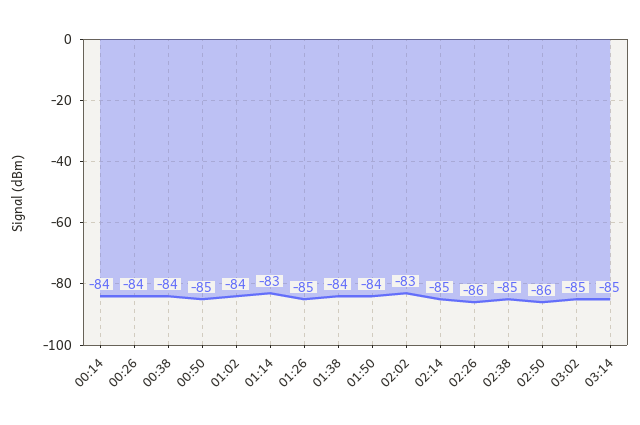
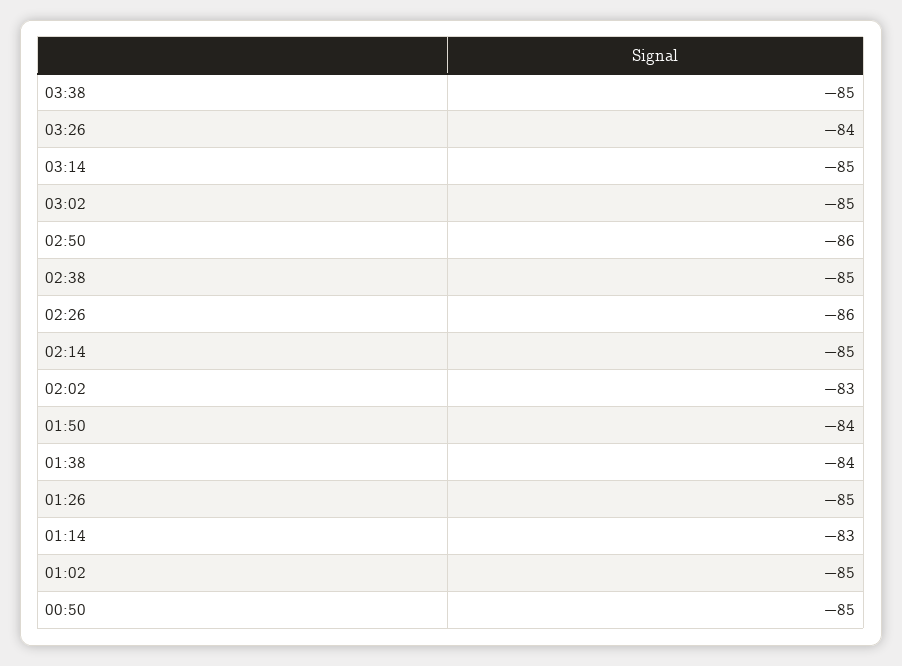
00:14: -84 -> none
00:26: -84 -> none
00:38: -84 -> none
01:02: -84 -> -85
03:38: none -> -85
03:26: none -> -84

